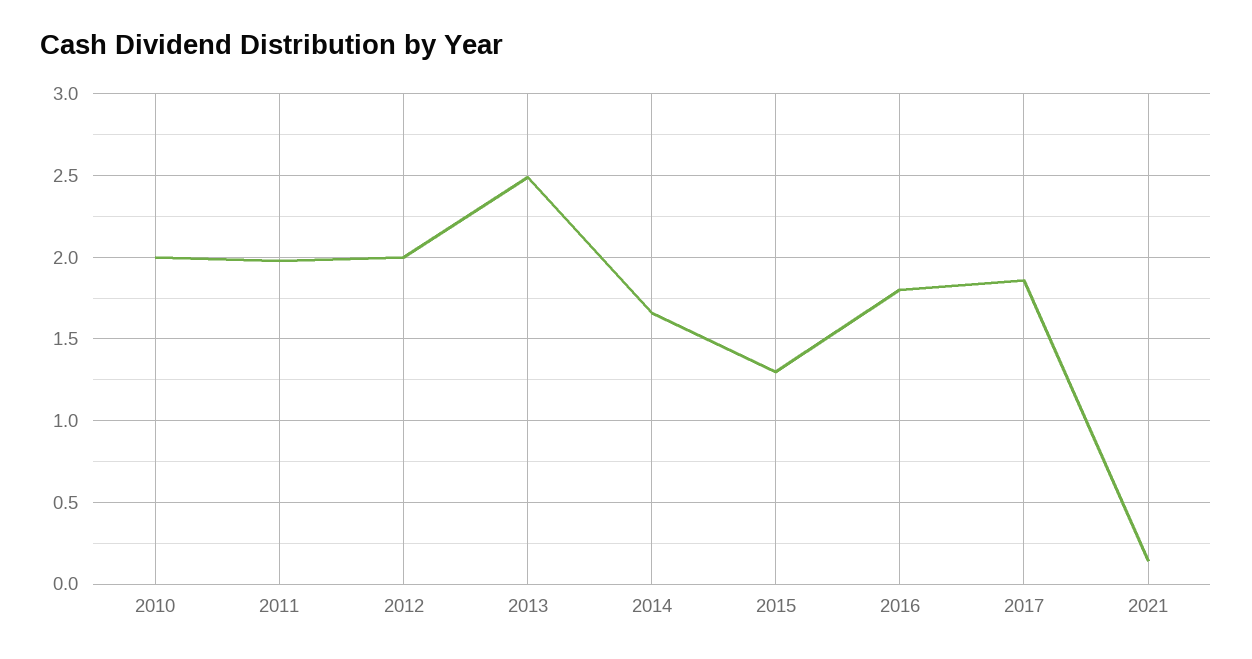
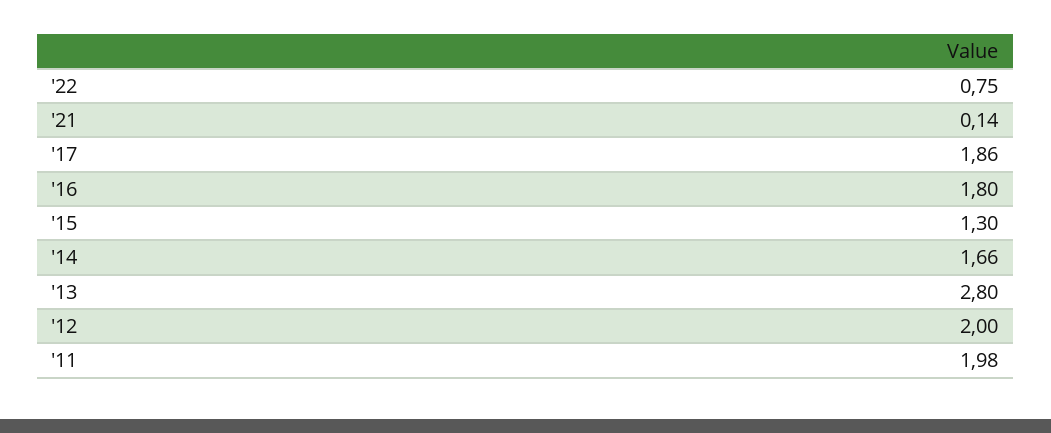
2010: 2 -> none
2013: 2.5 -> 2.8
'22: none -> 0.75

